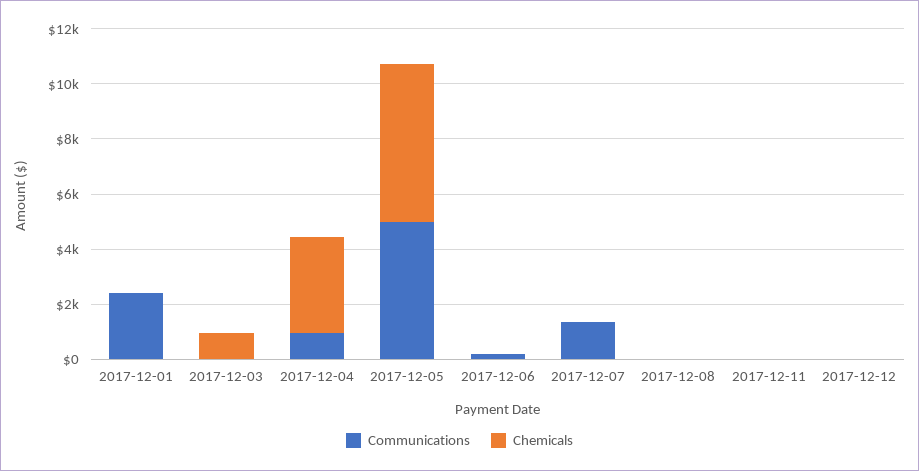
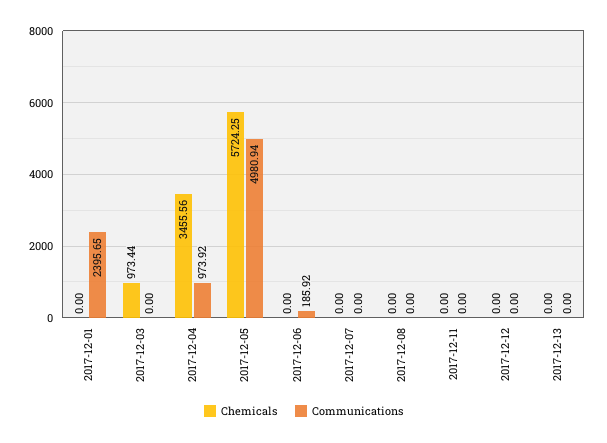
Communications, 2017-12-07: 1500 -> 0
Chemicals, 2017-12-13: none -> 0
Communications, 2017-12-13: none -> 0

